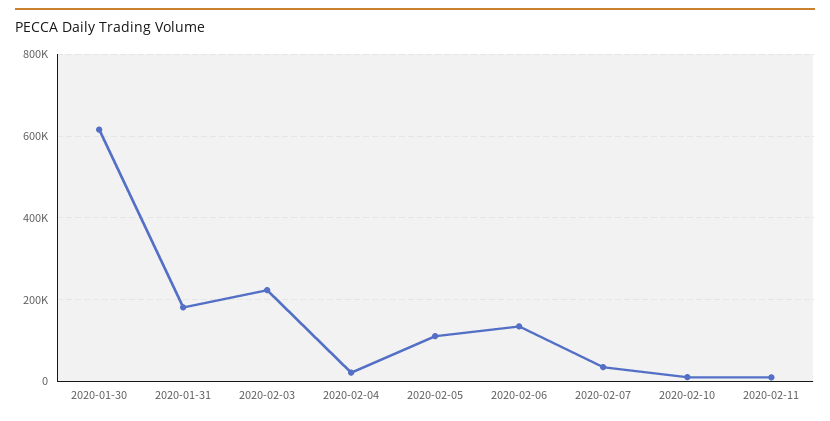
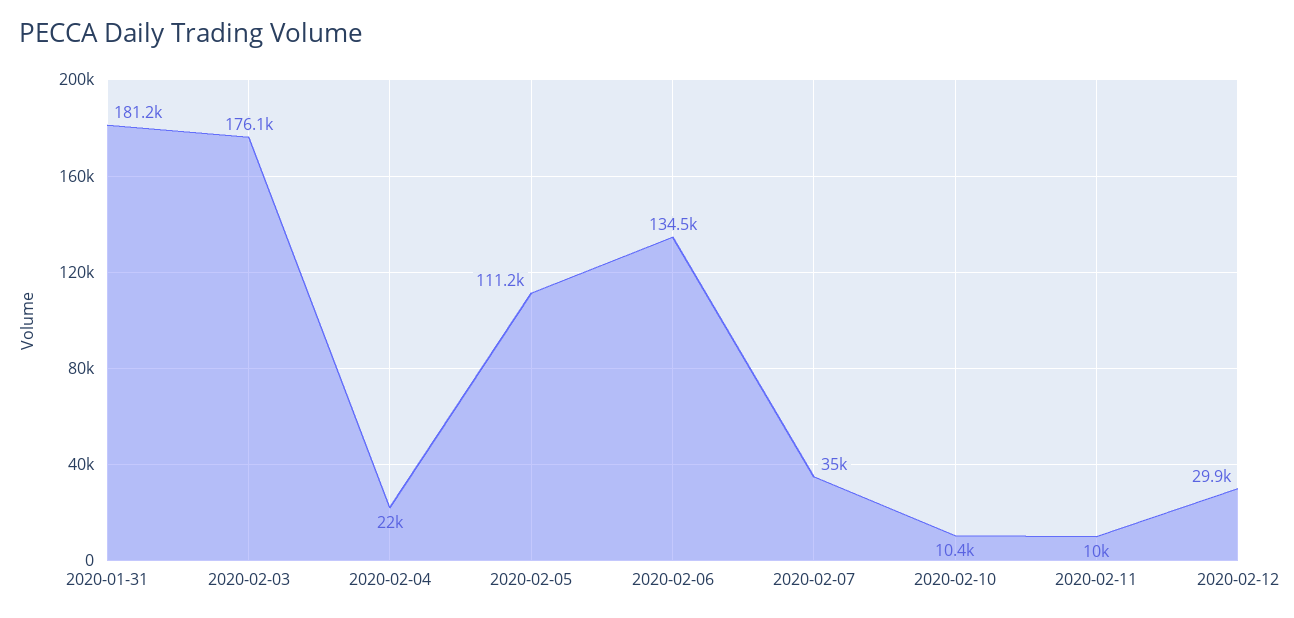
2020-01-30: 620000 -> none
2020-02-03: 220000 -> 176100
2020-02-12: none -> 29900

